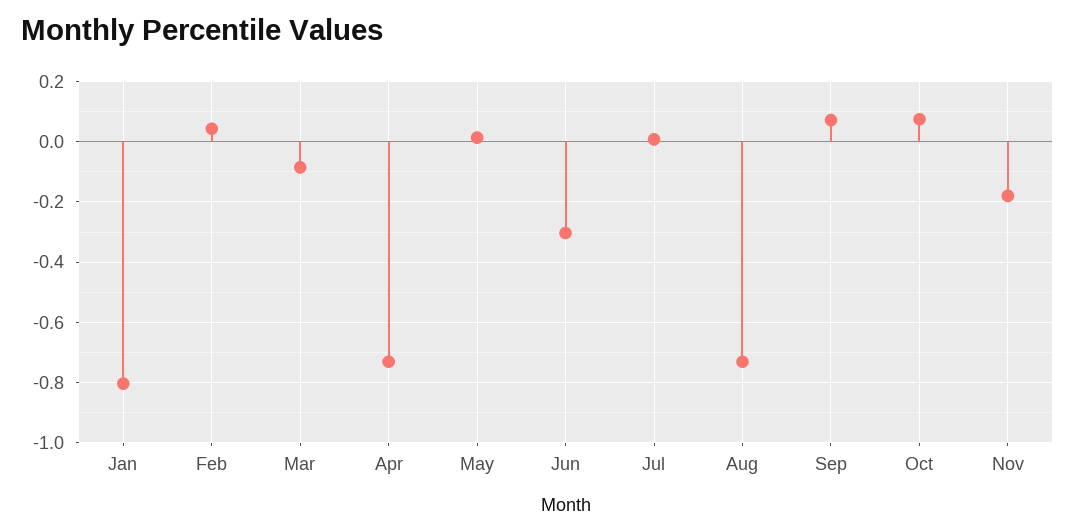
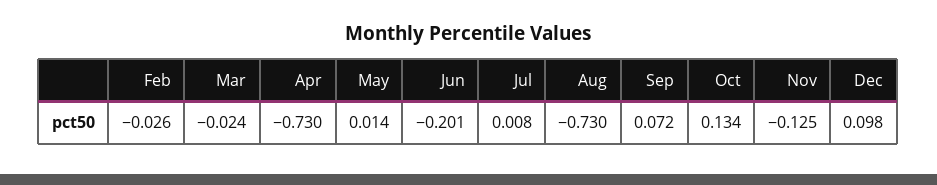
Jan: -0.8 -> none
Feb: 0.04 -> -0.026
Mar: -0.08 -> -0.024
Jun: -0.3 -> -0.201
Oct: 0.08 -> 0.134
Nov: -0.18 -> -0.125
Dec: none -> 0.098

